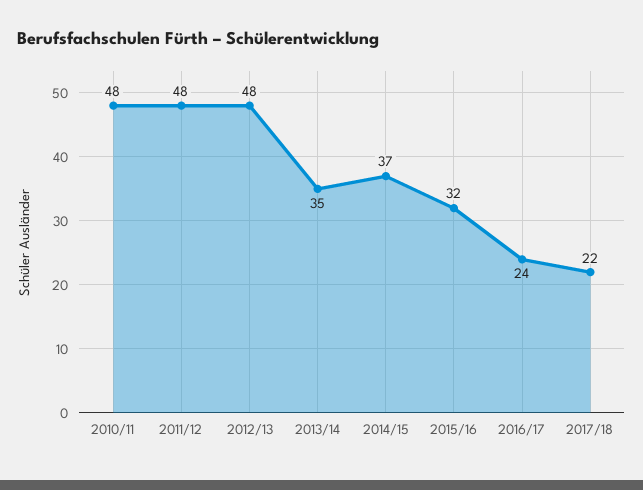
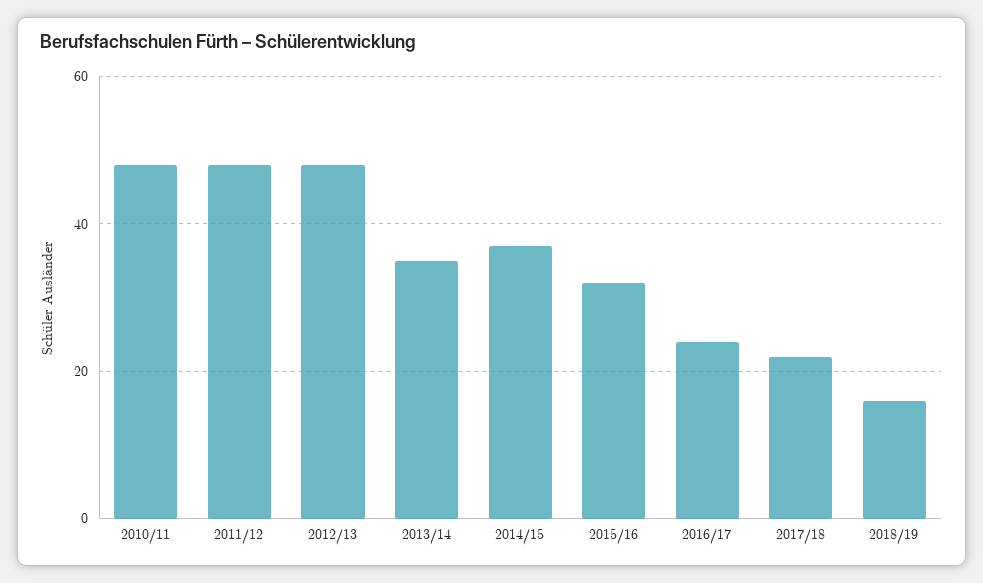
2018/19: none -> 15

